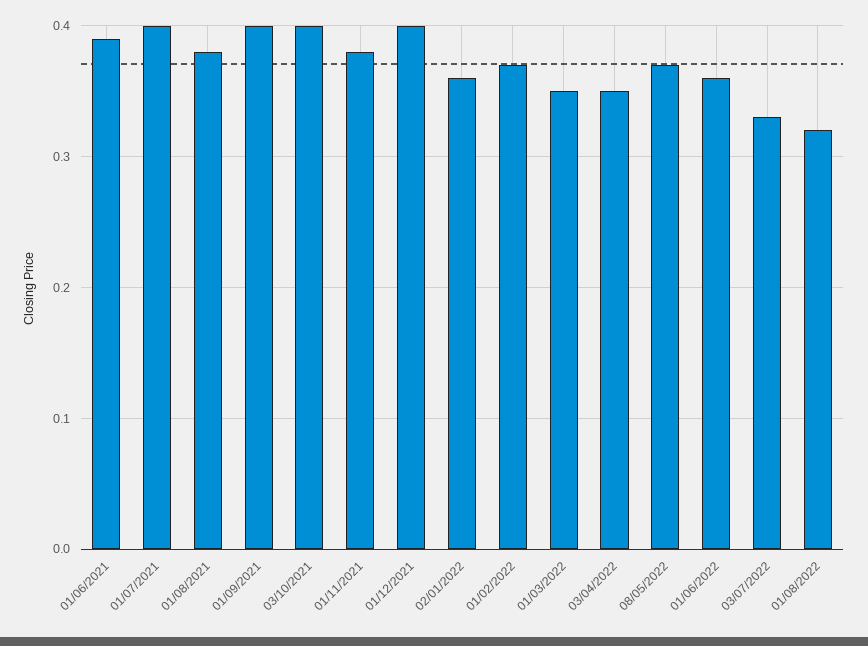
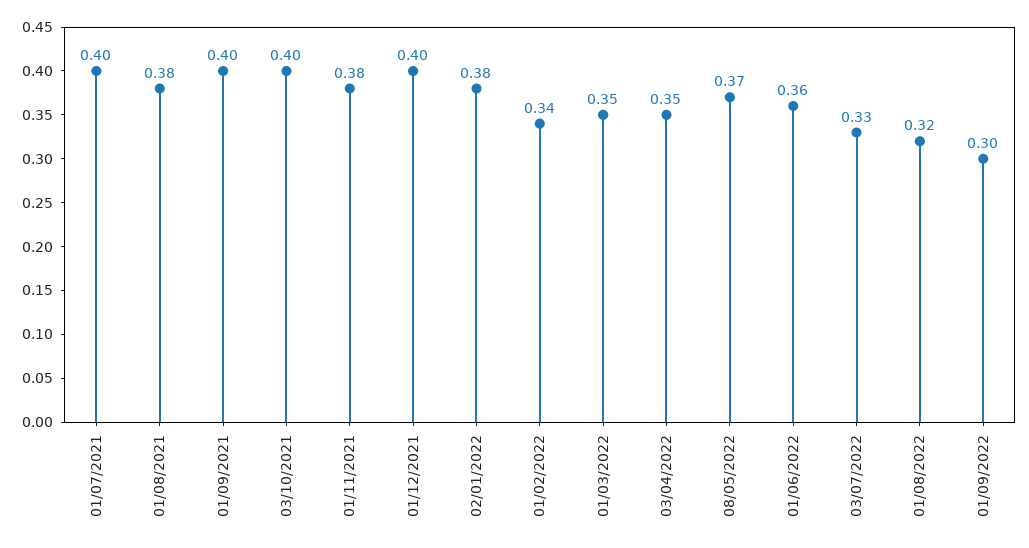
01/06/2021: 0.39 -> none
02/01/2022: 0.36 -> 0.38
01/02/2022: 0.37 -> 0.34
01/09/2022: none -> 0.3

